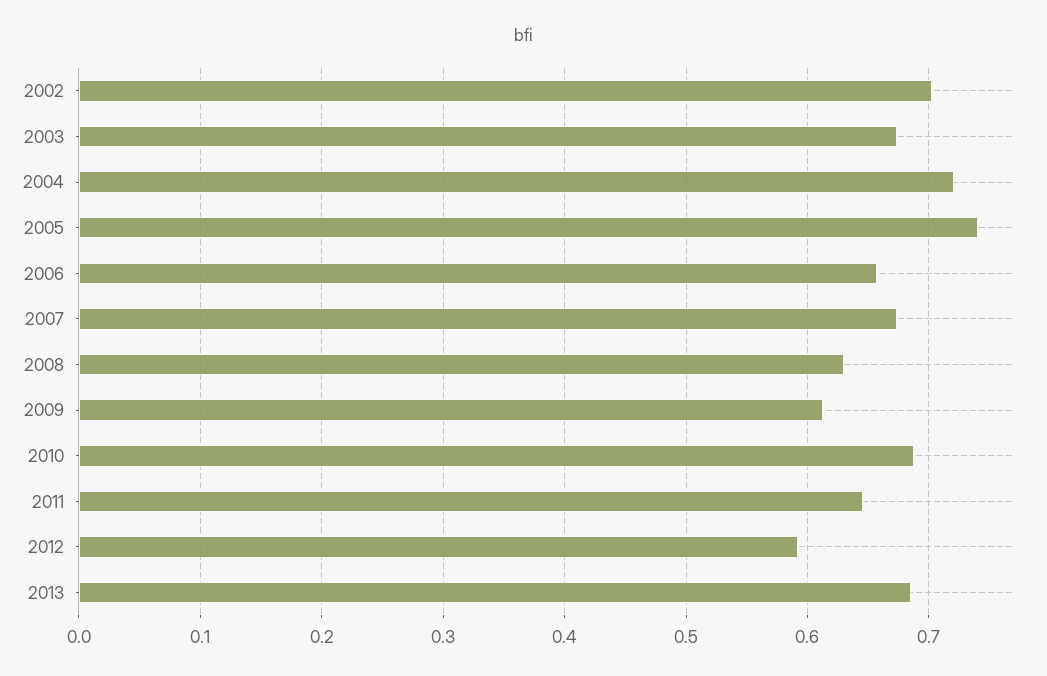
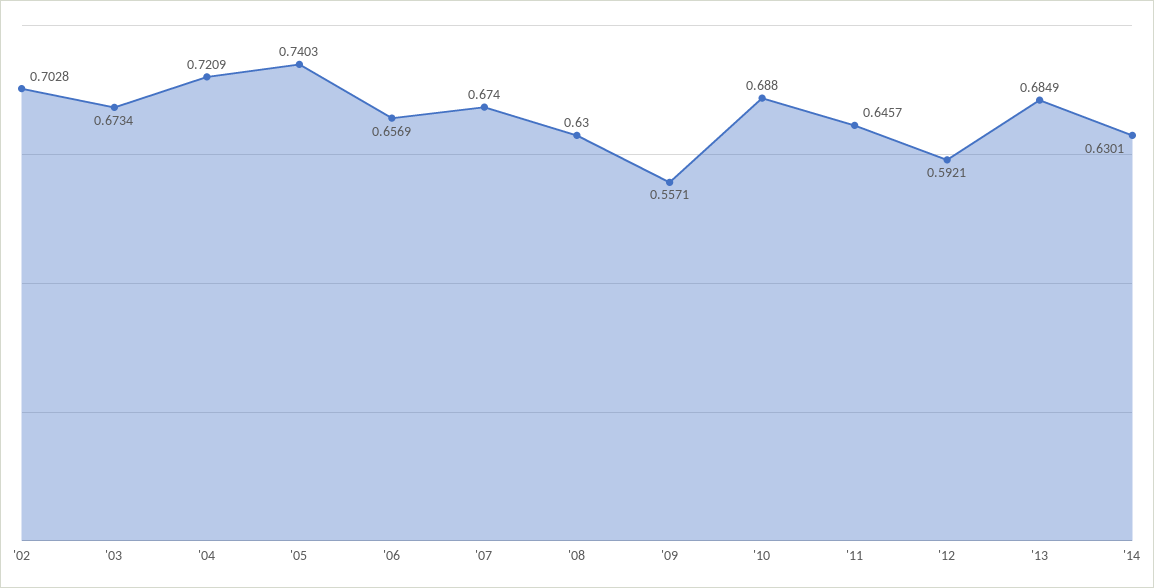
2009: 0.61 -> 0.5571
'14: none -> 0.6301

